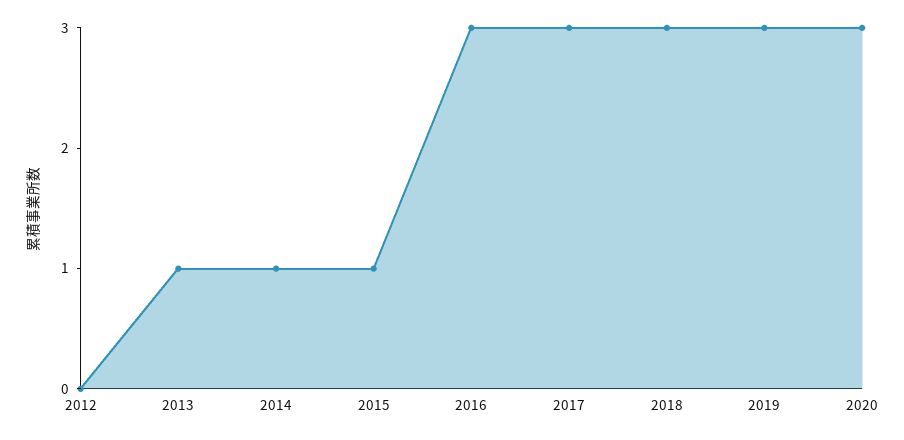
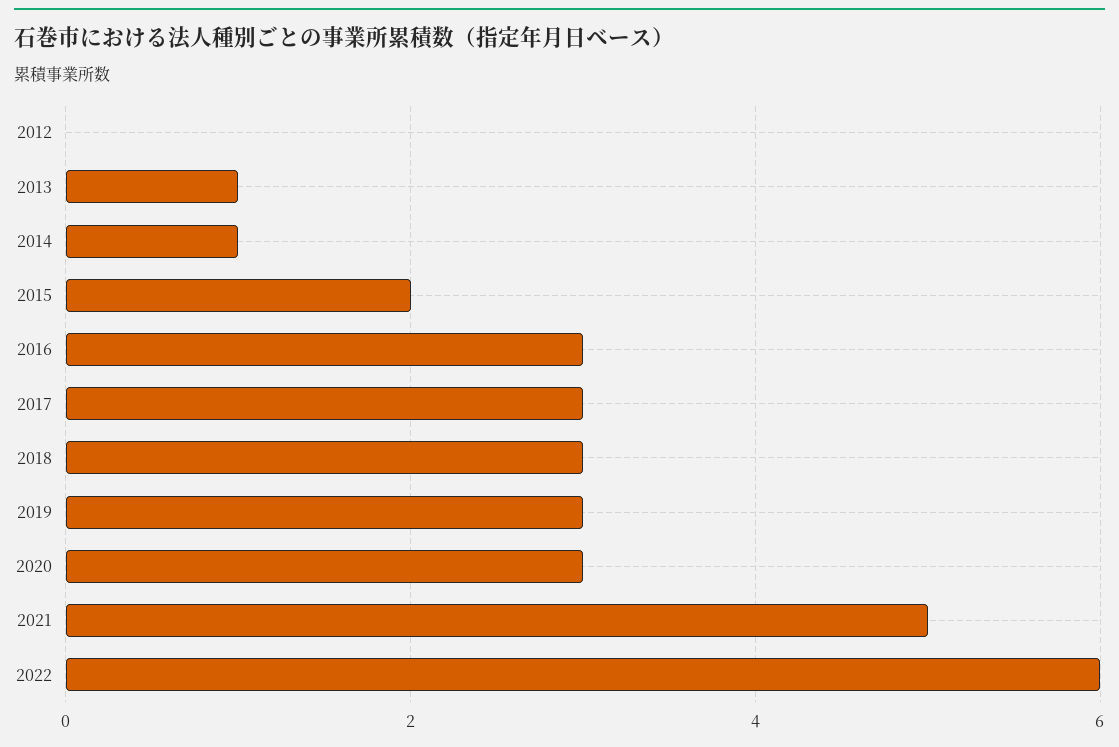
2015: 1 -> 2
2021: none -> 5
2022: none -> 6

